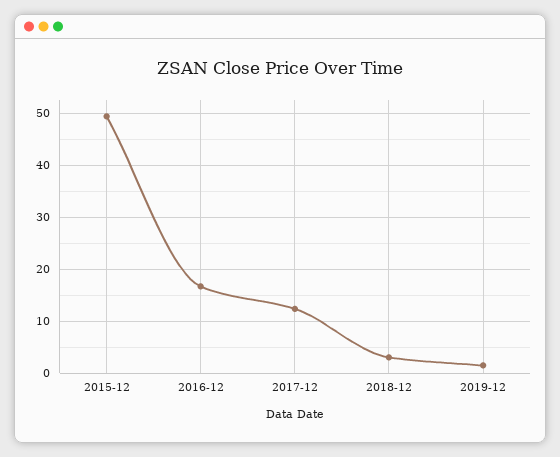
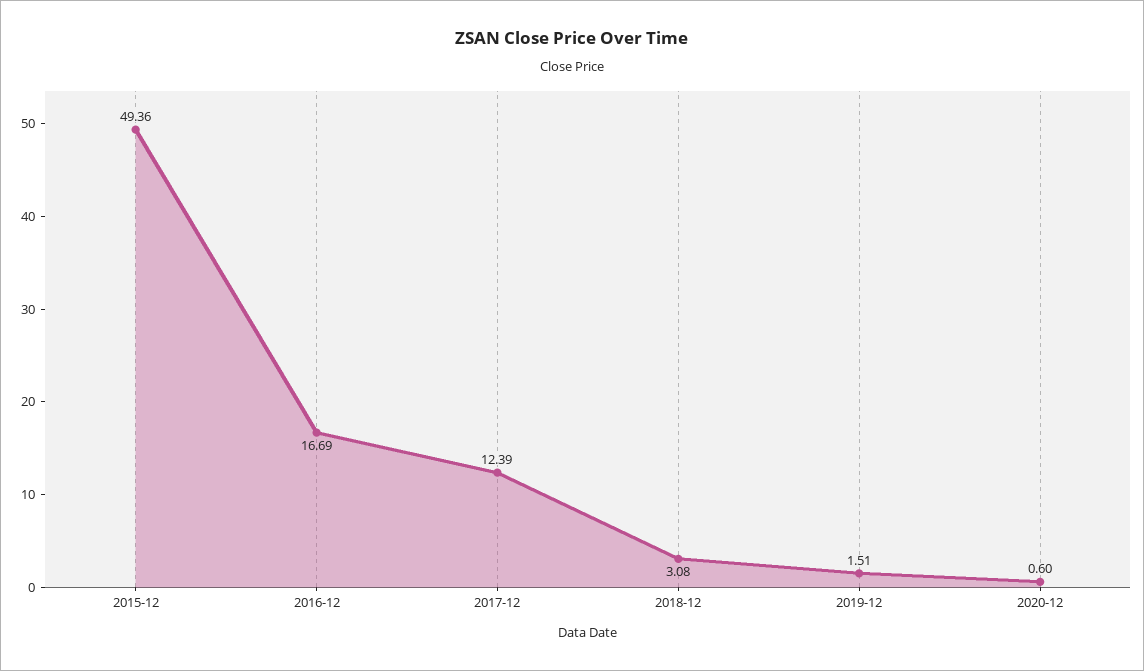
2020-12: none -> 0.6

